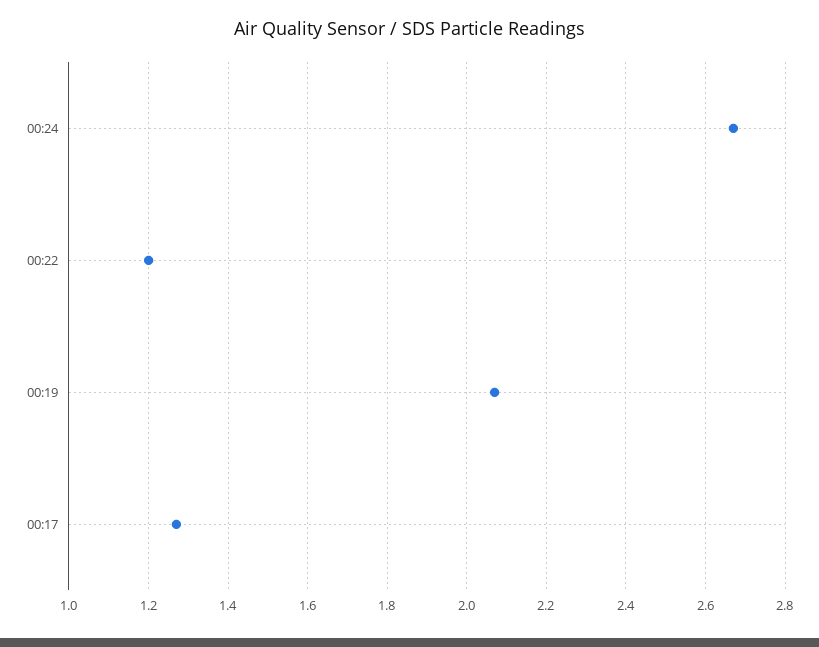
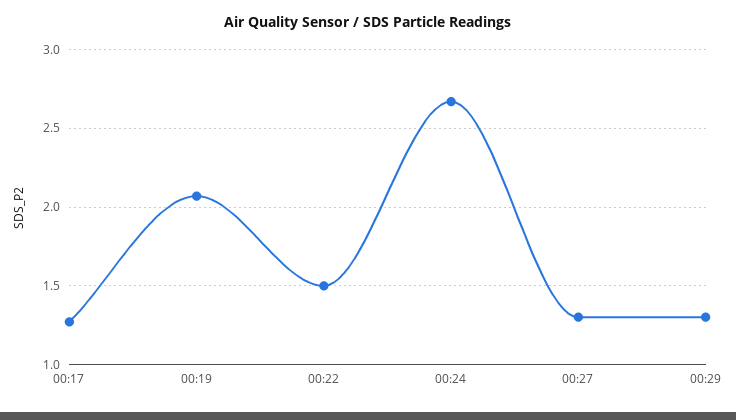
00:22: 1.2 -> 1.5
00:27: none -> 1.3
00:29: none -> 1.3

